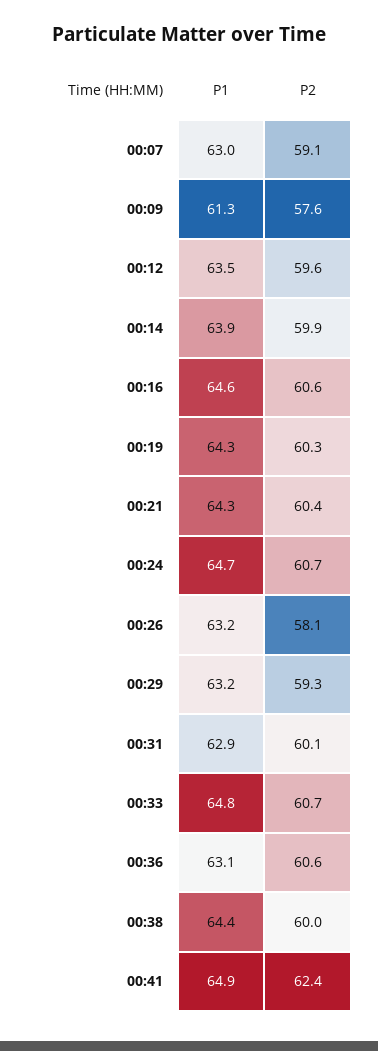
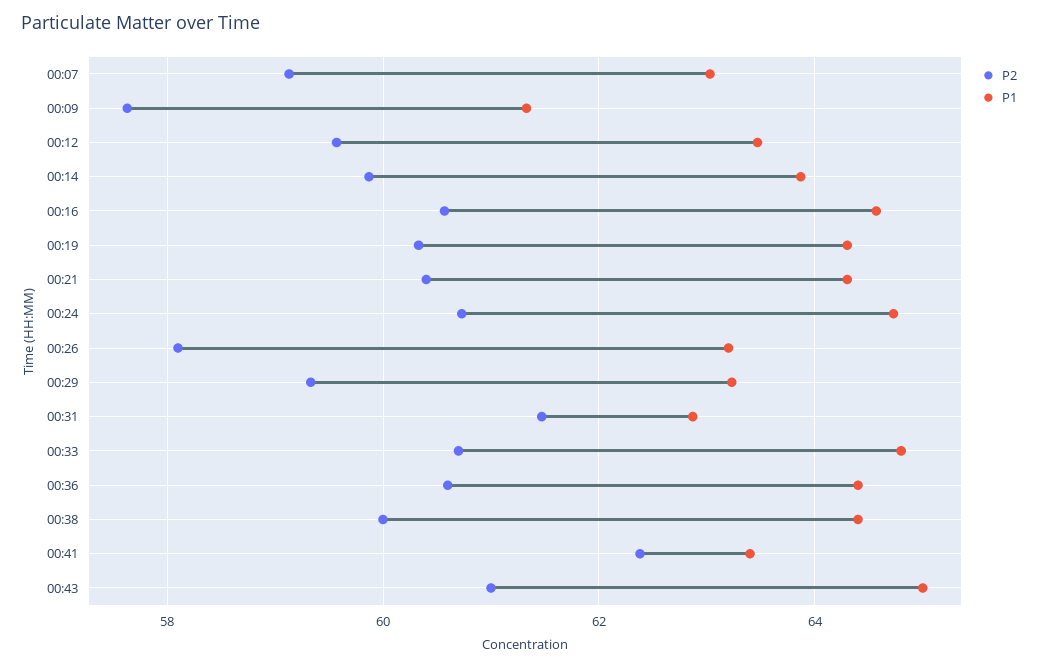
P2, 00:31: 60.1 -> 61.4
P1, 00:36: 63.1 -> 64.4
P1, 00:41: 64.9 -> 63.4
P2, 00:43: none -> 61
P1, 00:43: none -> 65

